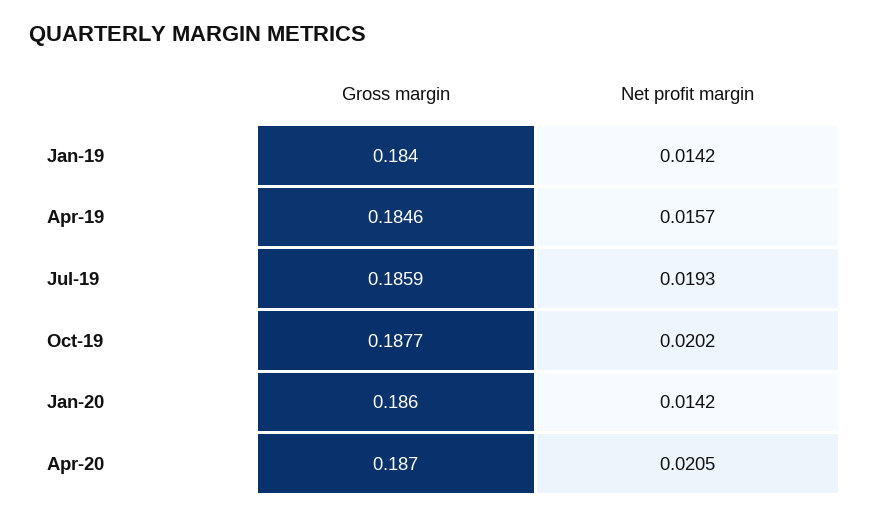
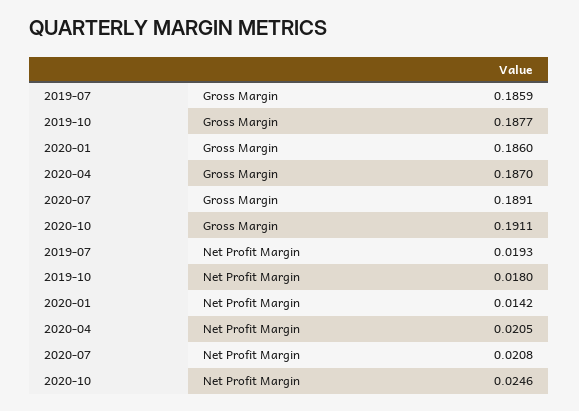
Gross margin, Jan-19: 0.184 -> none
Net profit margin, Jan-19: 0.0142 -> none
Gross margin, Apr-19: 0.1846 -> none
Net profit margin, Apr-19: 0.0157 -> none
Net profit margin, Oct-19: 0.0202 -> 0.018
Gross margin, 2020-07: none -> 0.1891
Gross margin, 2020-10: none -> 0.1911
Net profit margin, 2020-07: none -> 0.0208
Net profit margin, 2020-10: none -> 0.0246

